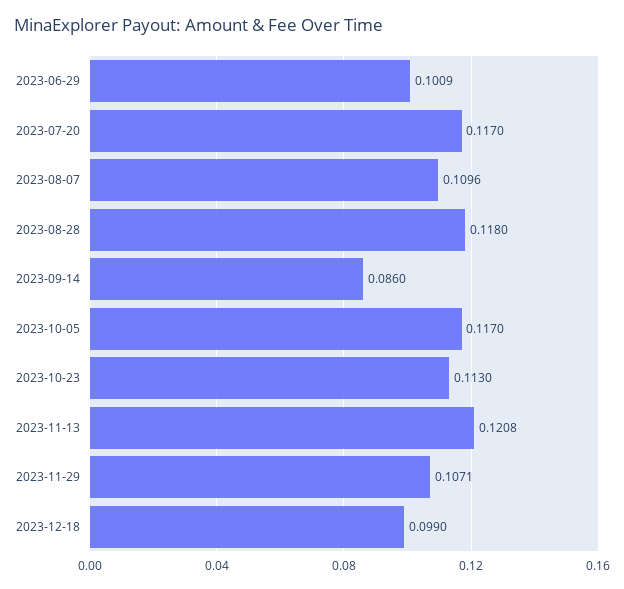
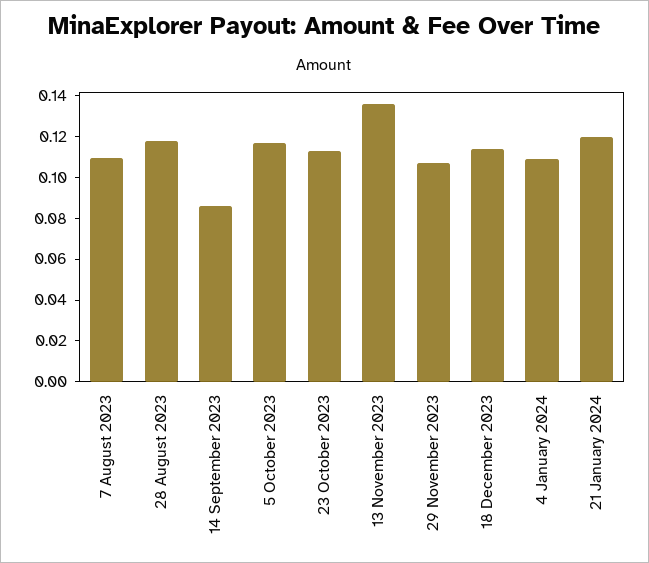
2023-06-29: 0.1009 -> none
2023-07-20: 0.117 -> none
2023-11-13: 0.1208 -> 0.135
2023-12-18: 0.099 -> 0.115
4 January 2024: none -> 0.11
21 January 2024: none -> 0.12

